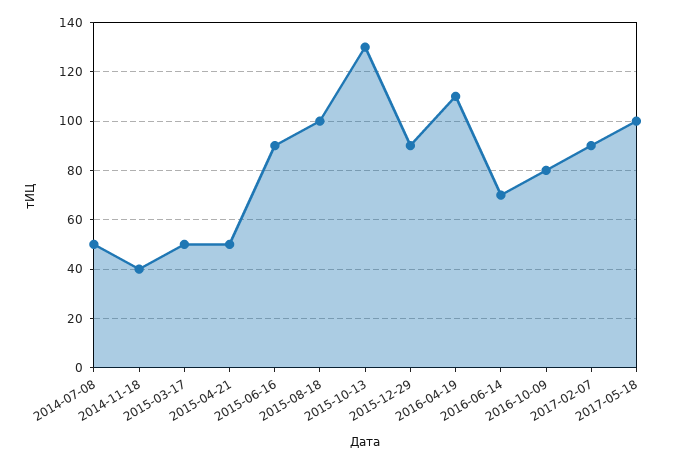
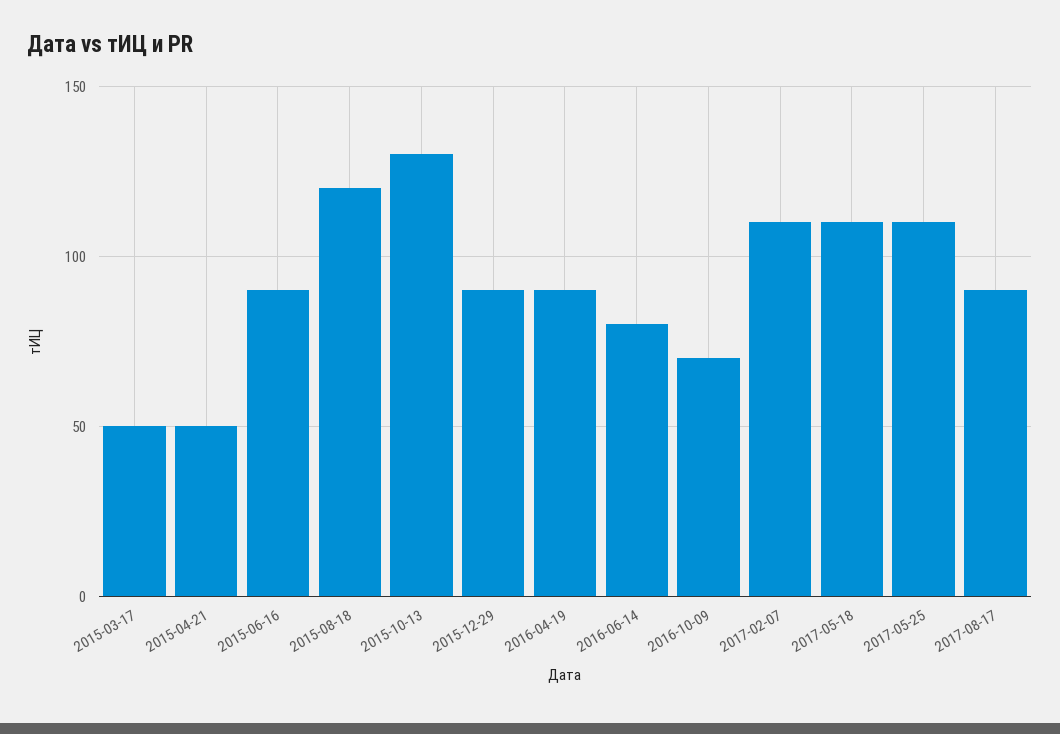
2014-07-08: 50 -> none
2014-11-18: 40 -> none
2015-08-18: 100 -> 120
2016-04-19: 110 -> 90
2016-06-14: 70 -> 80
2016-10-09: 80 -> 70
2017-02-07: 90 -> 110
2017-05-18: 100 -> 110
2017-05-25: none -> 110
2017-08-17: none -> 90

